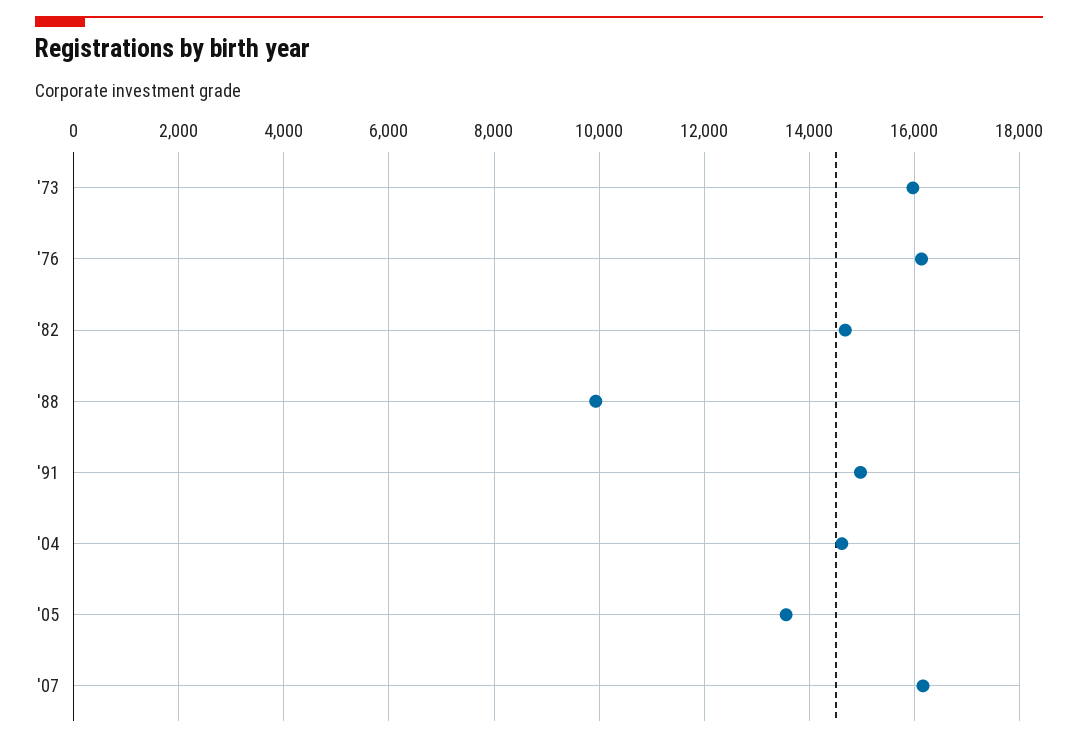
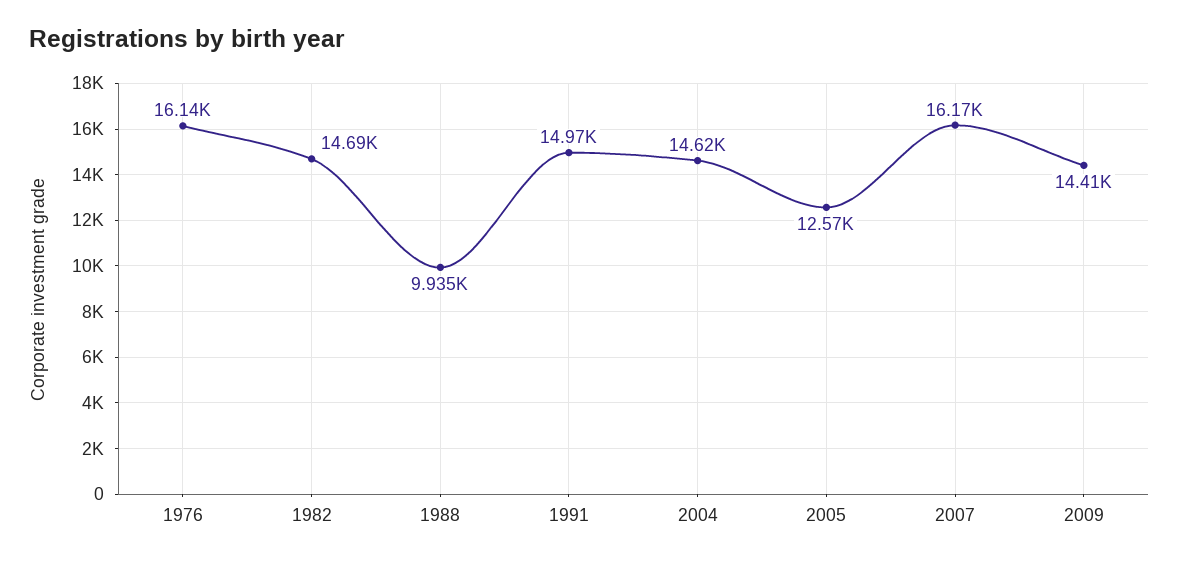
'73: 16000 -> none
'05: 13600 -> 12570
2009: none -> 14410

